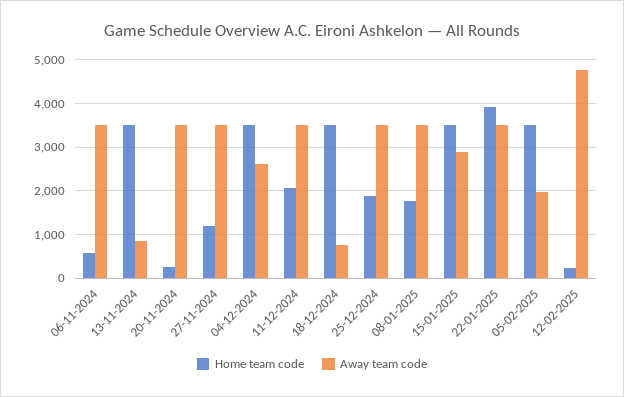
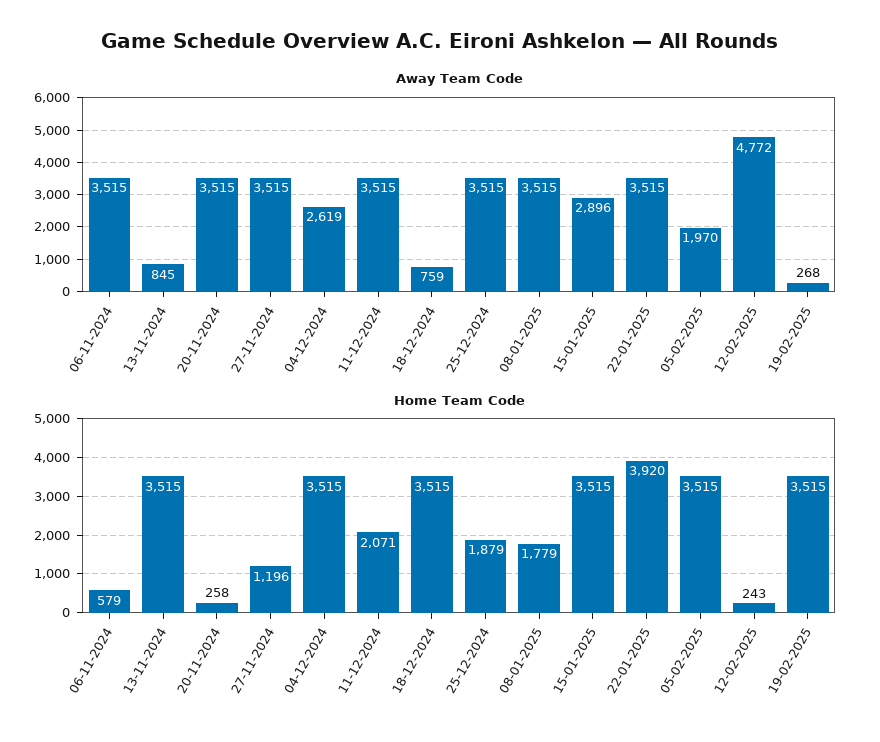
Away team code, 19-02-2025: none -> 268
Home team code, 19-02-2025: none -> 3515

